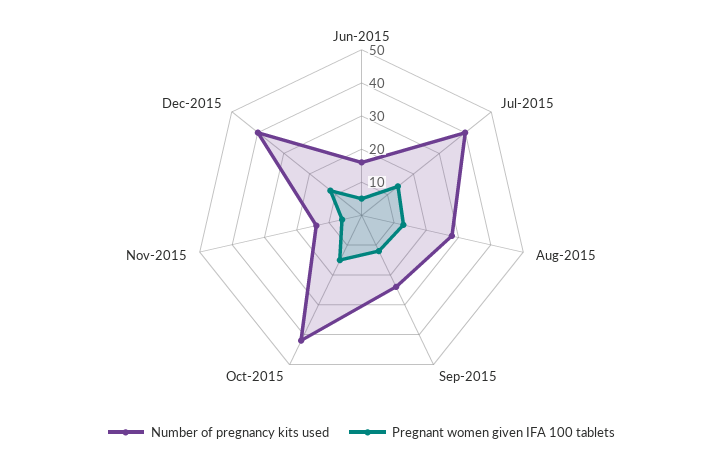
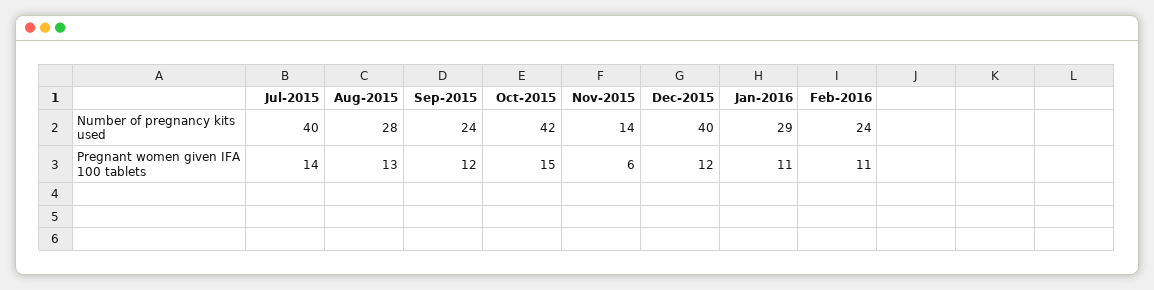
Number of pregnancy kits used, Jun-2015: 15 -> none
Pregnant women given IFA 100 tablets, Jun-2015: 5 -> none
Number of pregnancy kits used, Jan-2016: none -> 29
Number of pregnancy kits used, Feb-2016: none -> 24
Pregnant women given IFA 100 tablets, Jan-2016: none -> 11
Pregnant women given IFA 100 tablets, Feb-2016: none -> 11

